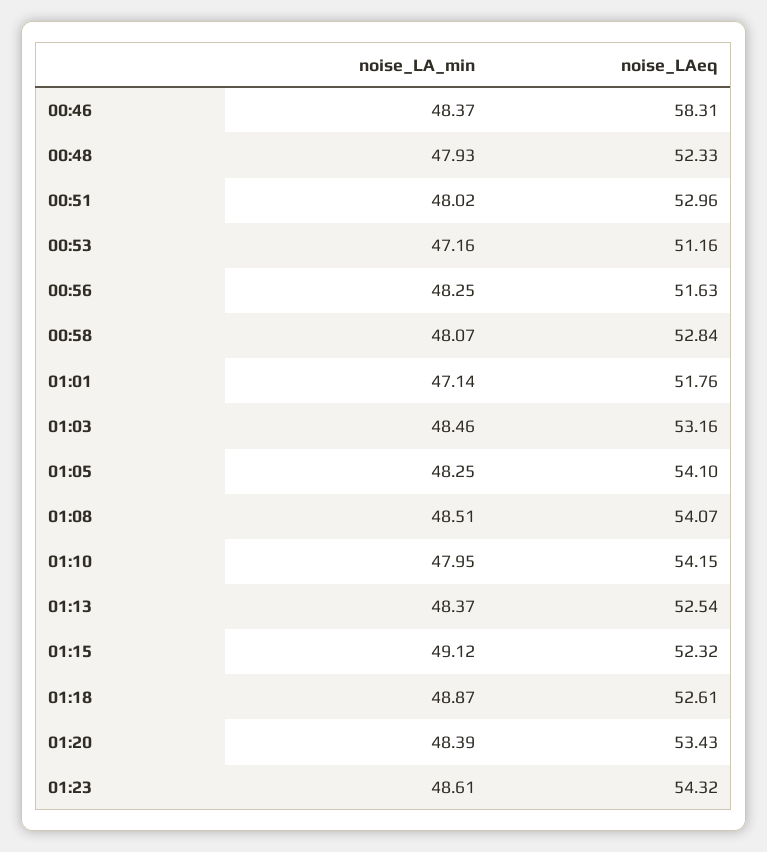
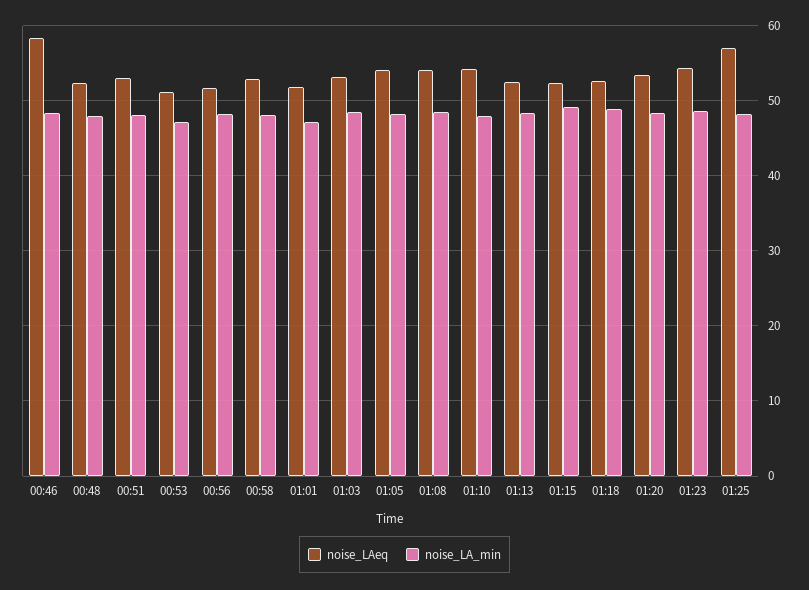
noise_LAeq, 01:25: none -> 57
noise_LA_min, 01:25: none -> 48

